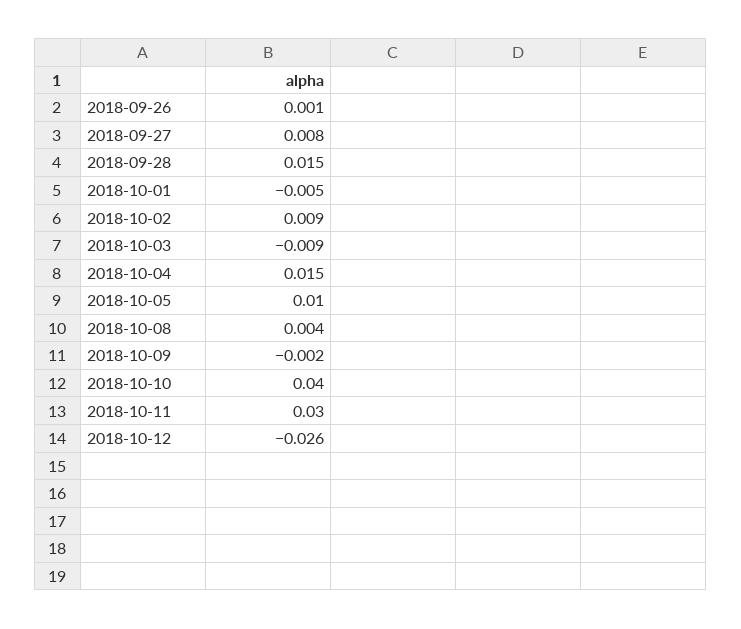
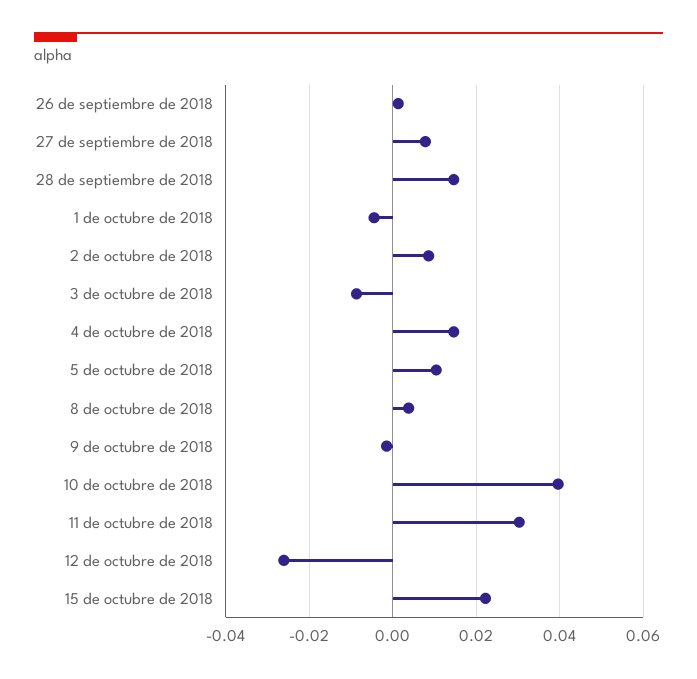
15 de octubre de 2018: none -> 0.022

